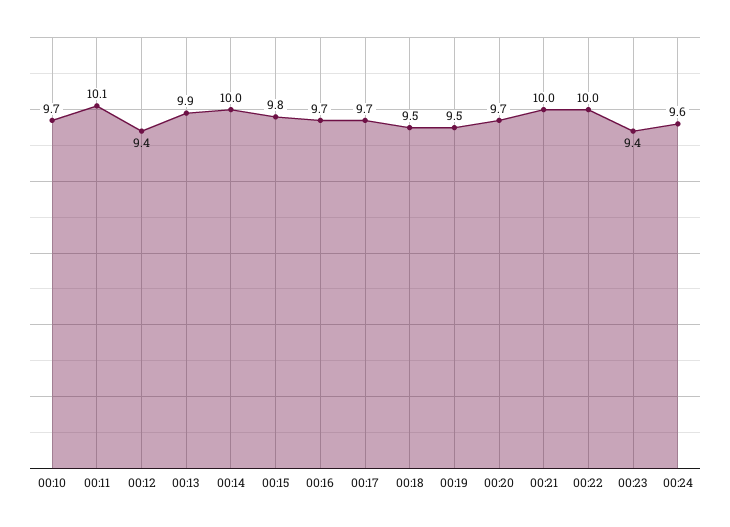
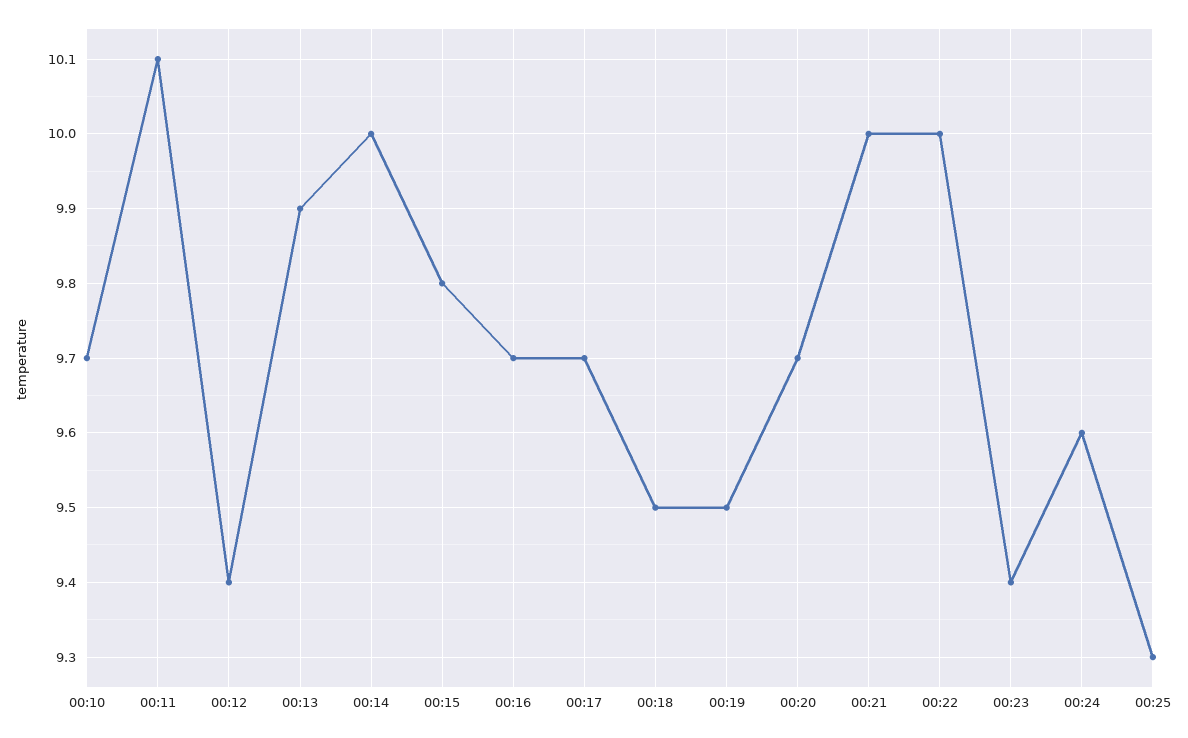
00:25: none -> 9.3

